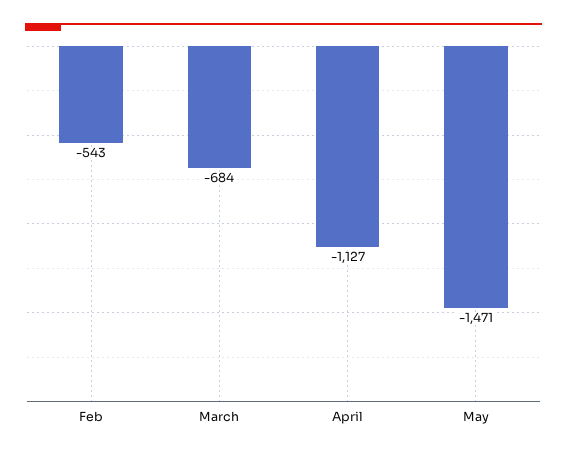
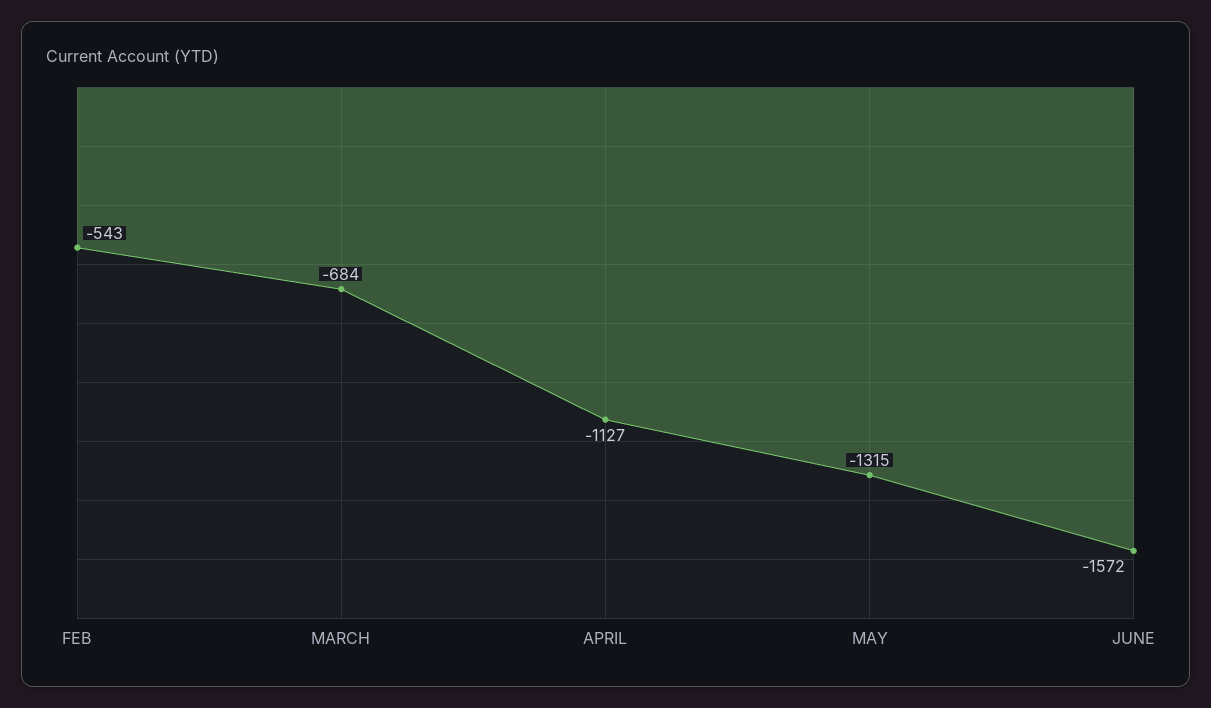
May: -1471 -> -1315
JUNE: none -> -1572

